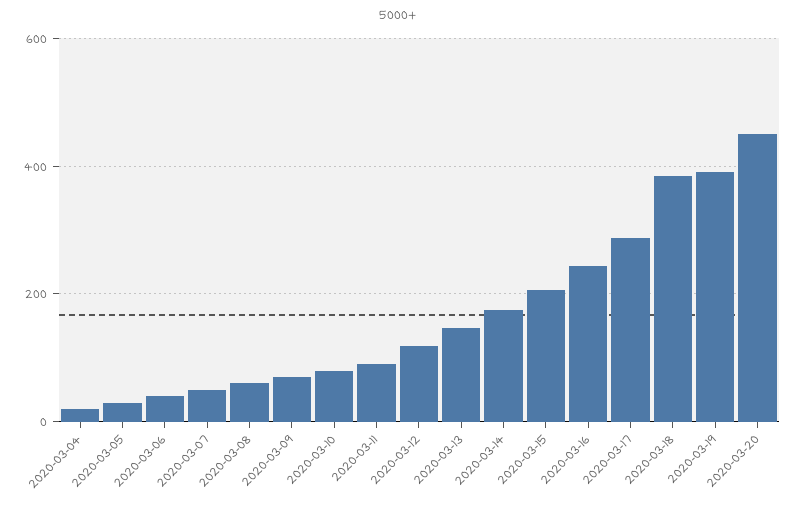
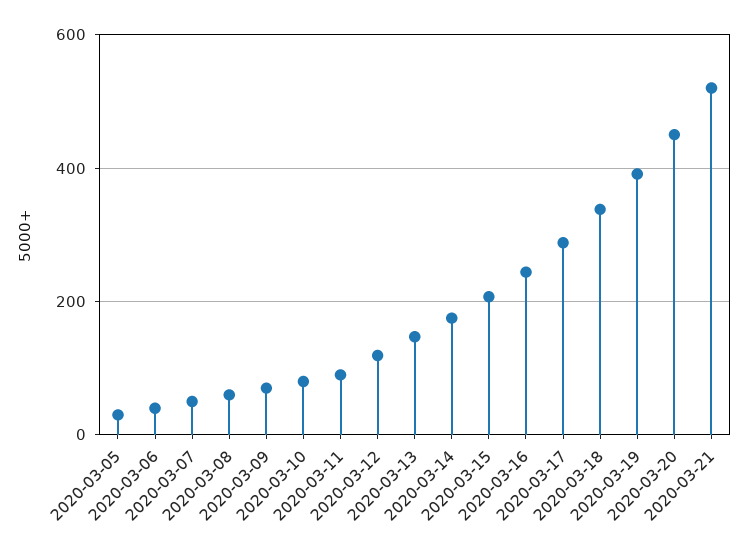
2020-03-04: 20 -> none
2020-03-18: 380 -> 340
2020-03-21: none -> 520

